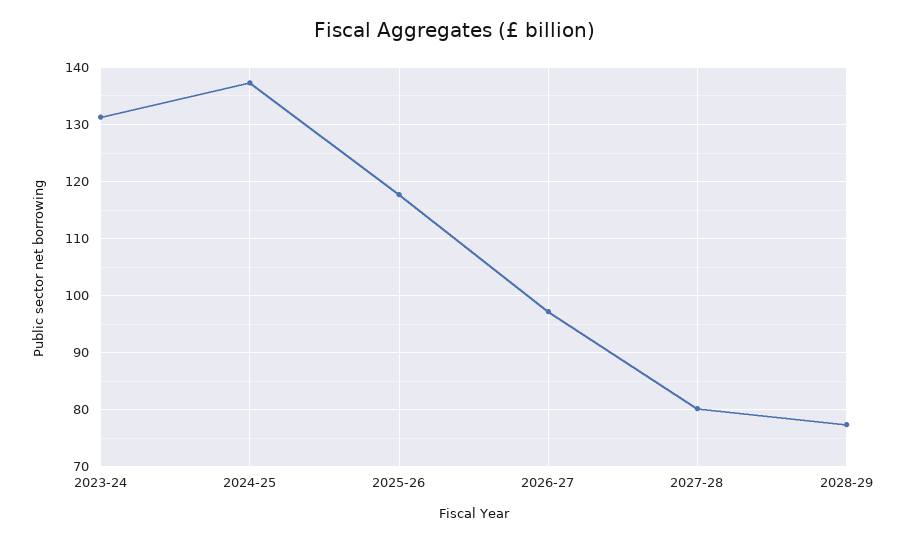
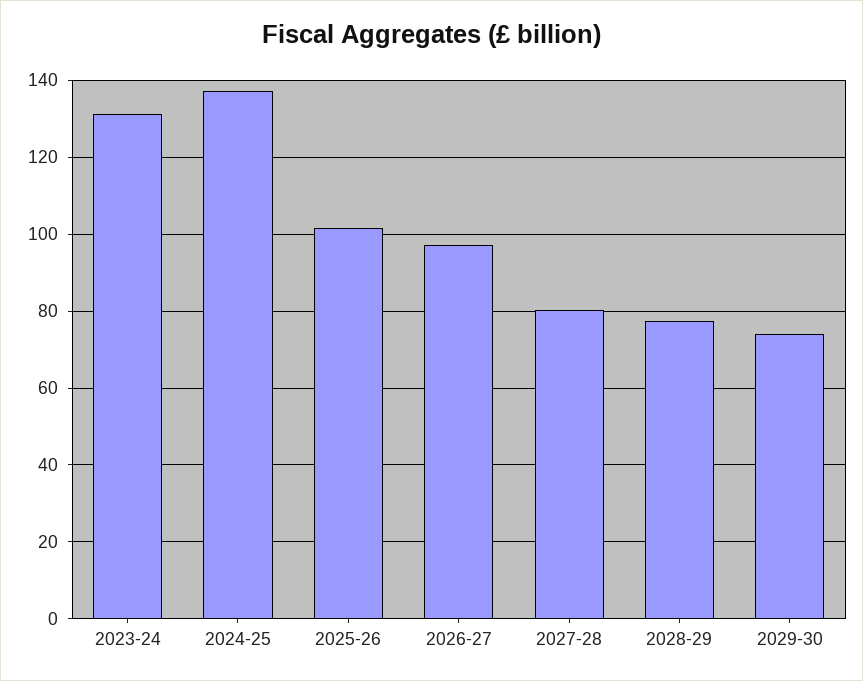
2025-26: 118 -> 102
2029-30: none -> 74

